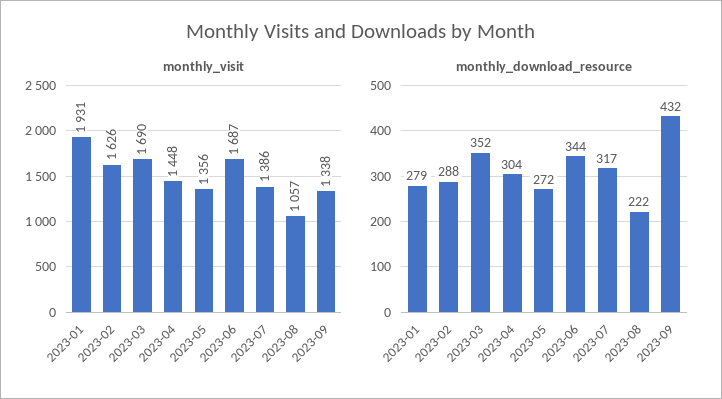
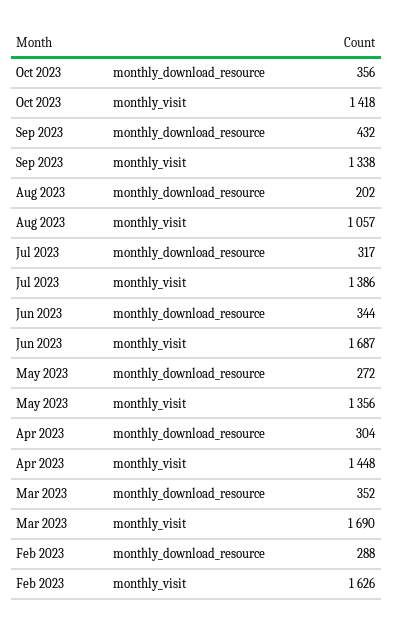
monthly_visit, 2023-01: 1931 -> none
monthly_download_resource, 2023-01: 279 -> none
monthly_download_resource, 2023-08: 222 -> 202
monthly_download_resource, Oct 2023: none -> 356
monthly_visit, Oct 2023: none -> 1418

